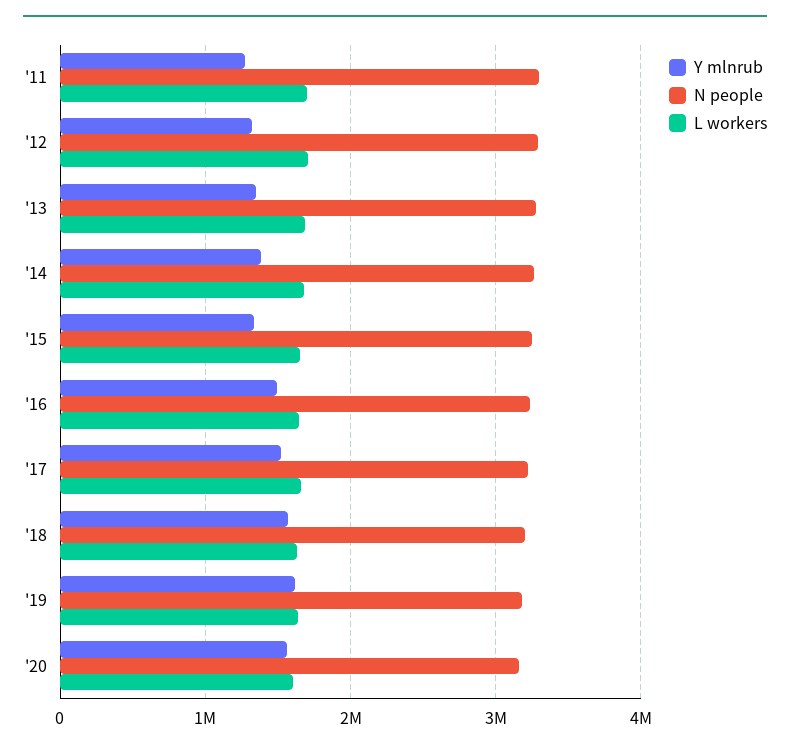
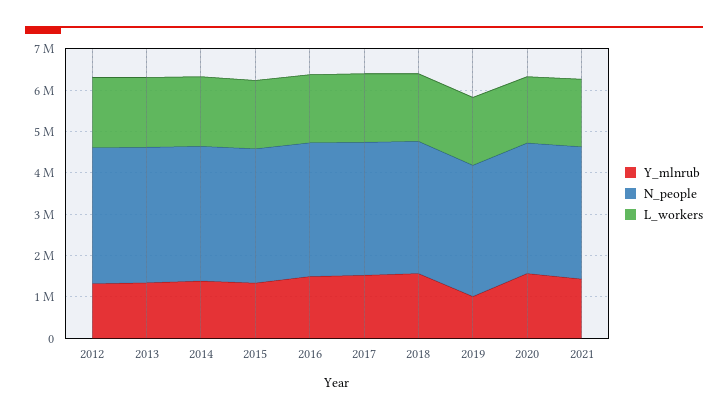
Y mlnrub, '11: 1300000 -> none
N people, '11: 3300000 -> none
L workers, '11: 1700000 -> none
Y mlnrub, '19: 1600000 -> 1000000
Y mlnrub, 2021: none -> 1400000
N people, 2021: none -> 3200000
L workers, 2021: none -> 1600000

